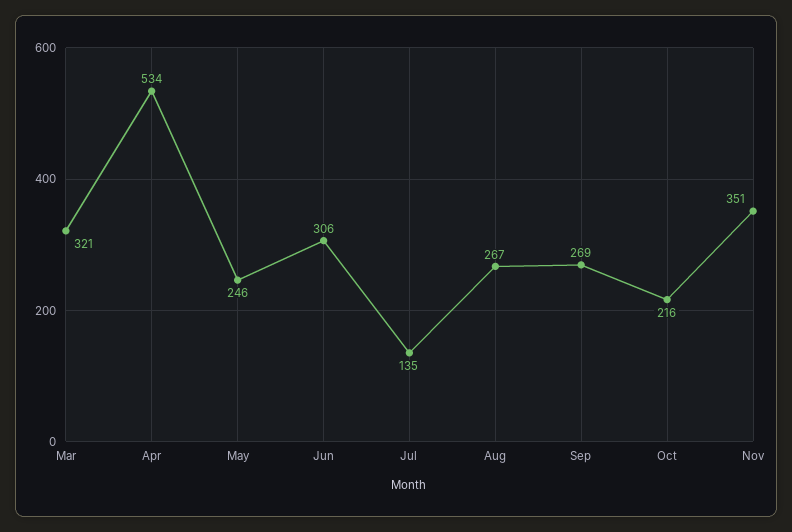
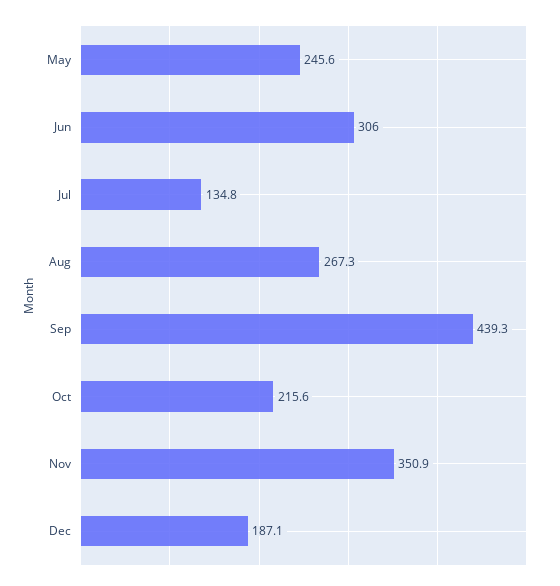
Mar: 321 -> none
Apr: 534 -> none
Sep: 269 -> 439.3
Dec: none -> 187.1

